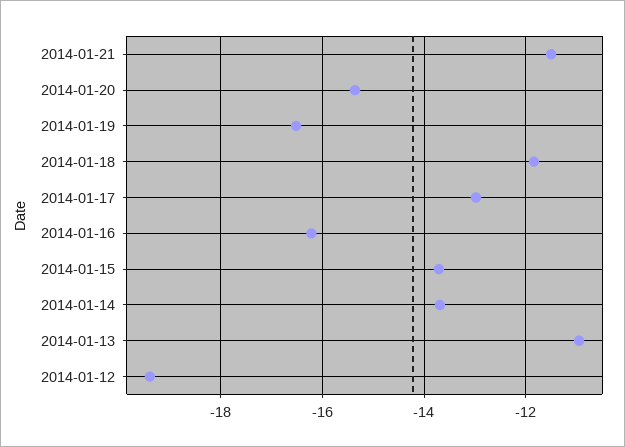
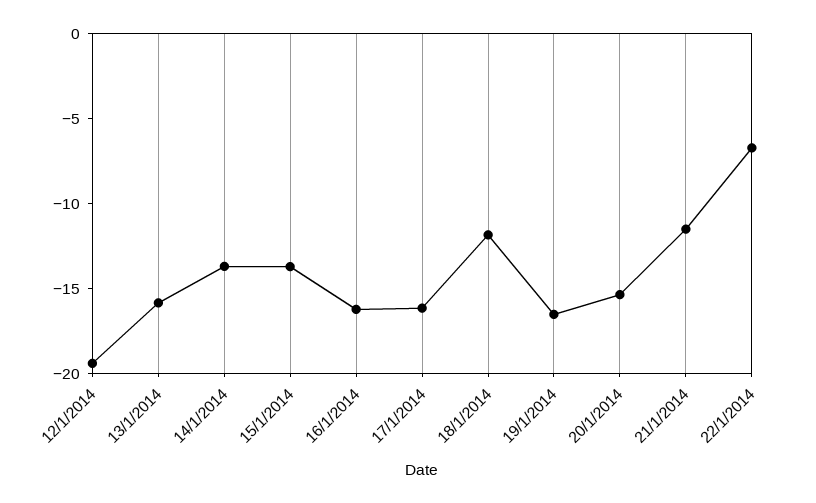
2014-01-17: -13 -> -16
2014-01-13: -11 -> -16
22/1/2014: none -> -7

